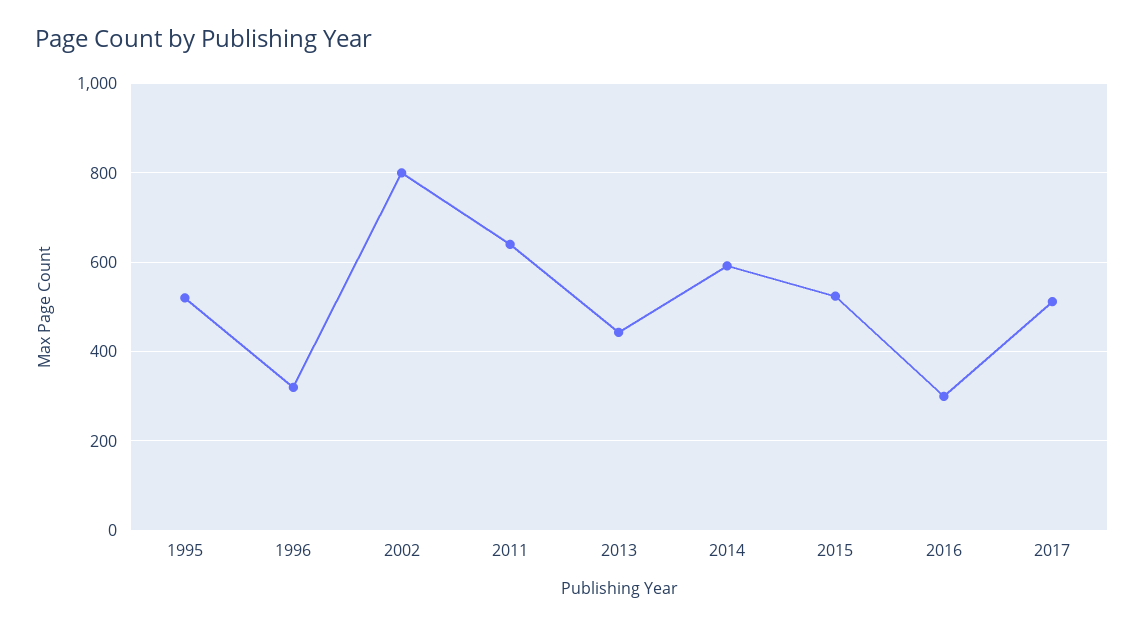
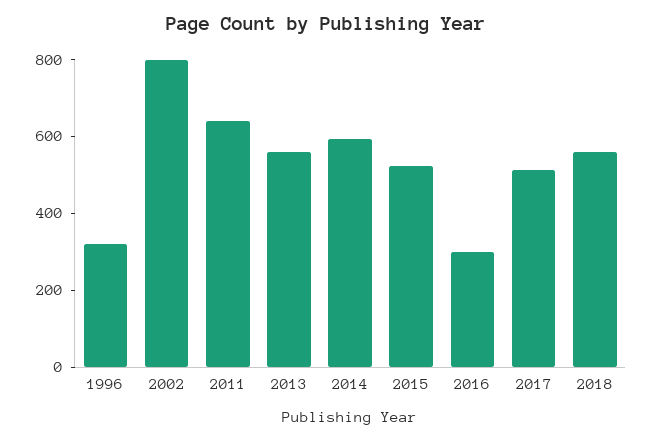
1995: 520 -> none
2013: 440 -> 550
2018: none -> 550

